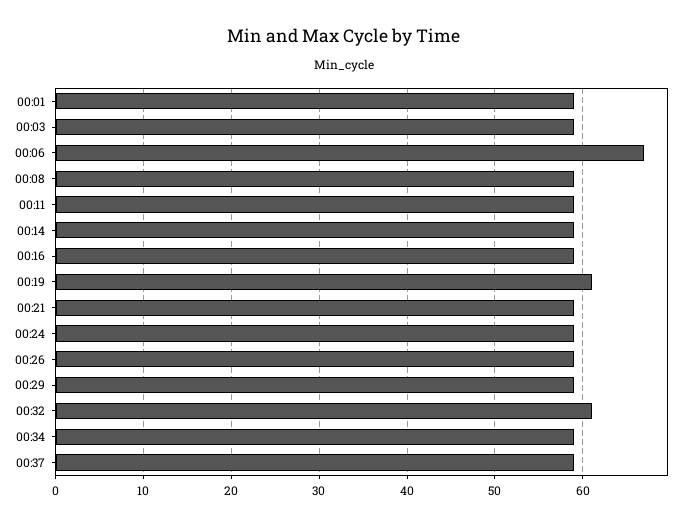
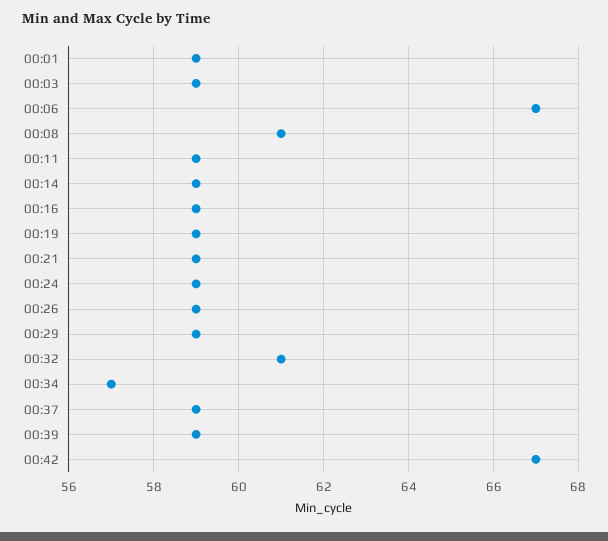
00:08: 59 -> 61
00:19: 61 -> 59
00:34: 59 -> 57
00:39: none -> 59
00:42: none -> 67

